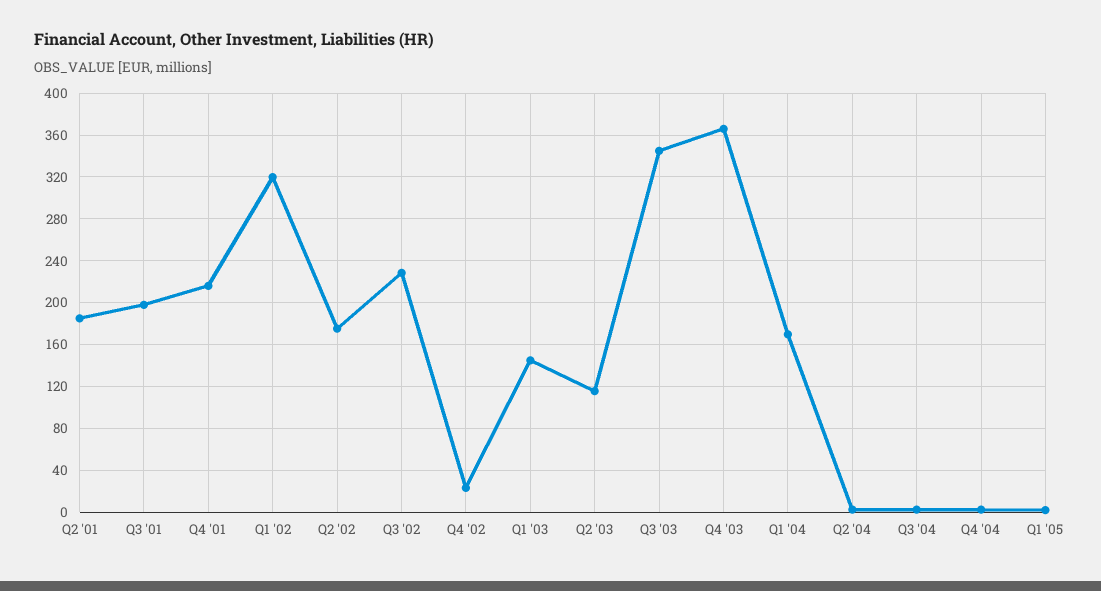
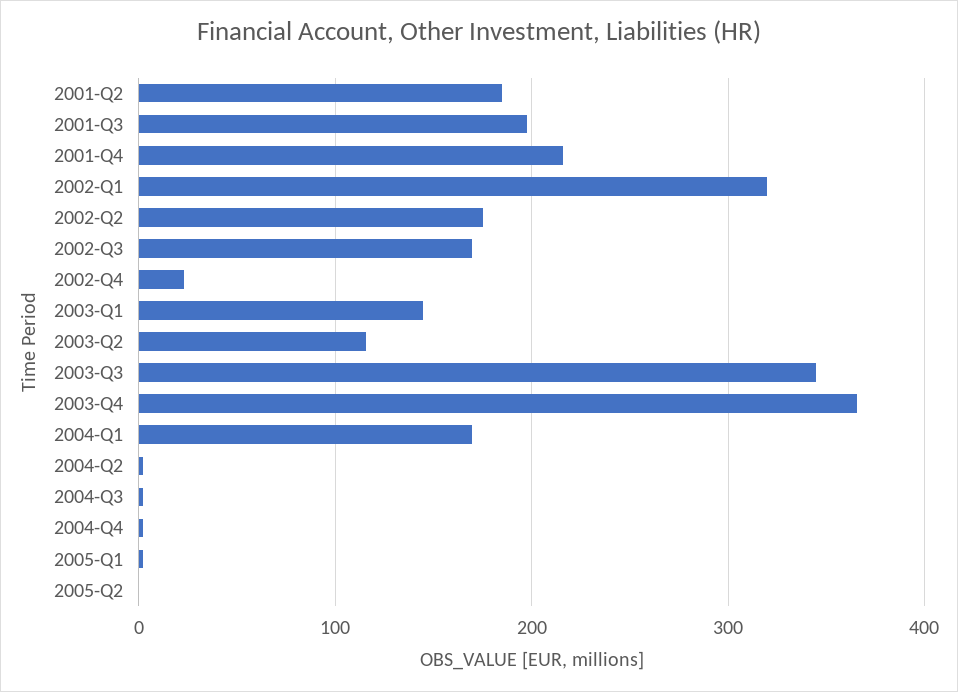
Q3 '02: 230 -> 170
2005-Q2: none -> 0

